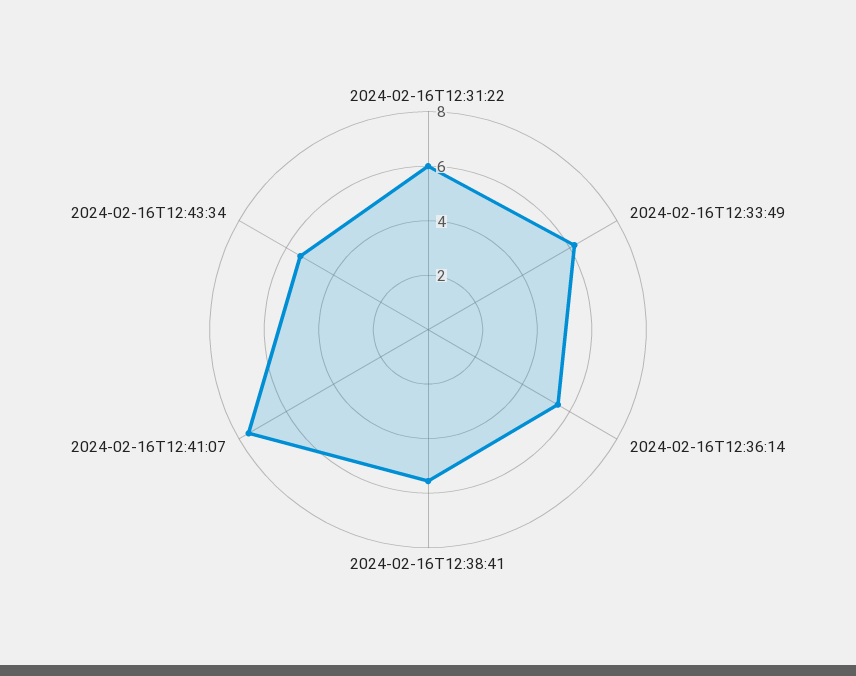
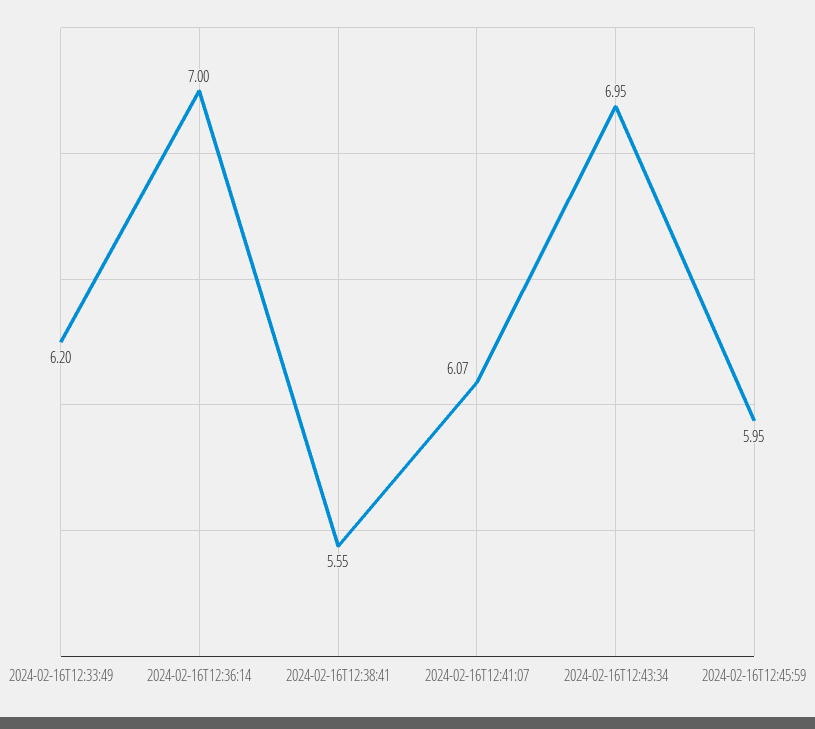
2024-02-16T12:31:22: 6 -> none
2024-02-16T12:36:14: 5.5 -> 7
2024-02-16T12:41:07: 7.5 -> 6.07
2024-02-16T12:43:34: 5.5 -> 6.95
2024-02-16T12:45:59: none -> 5.95

